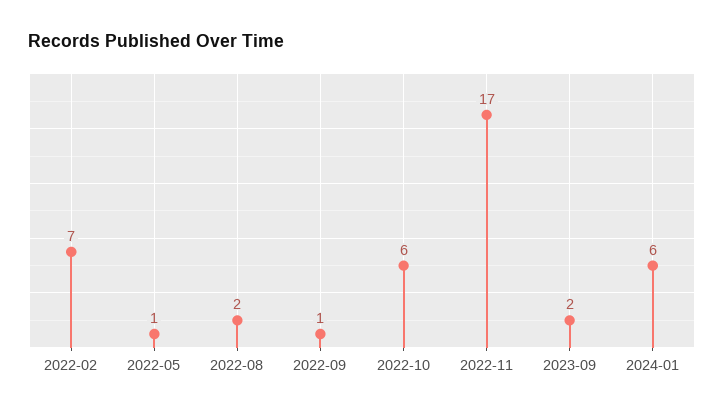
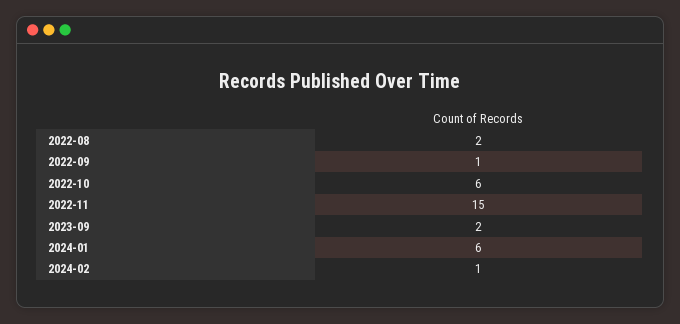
2022-02: 7 -> none
2022-05: 1 -> none
2022-11: 17 -> 15
2024-02: none -> 1

